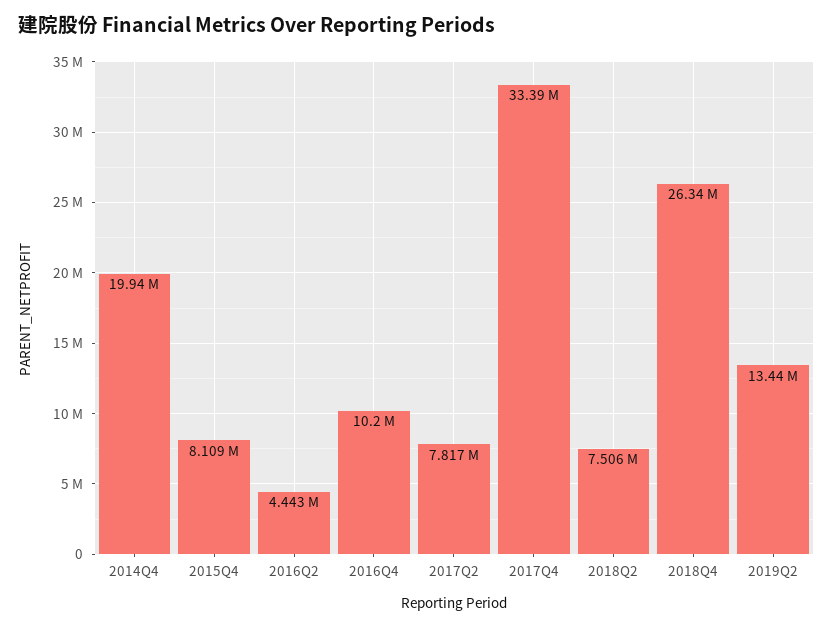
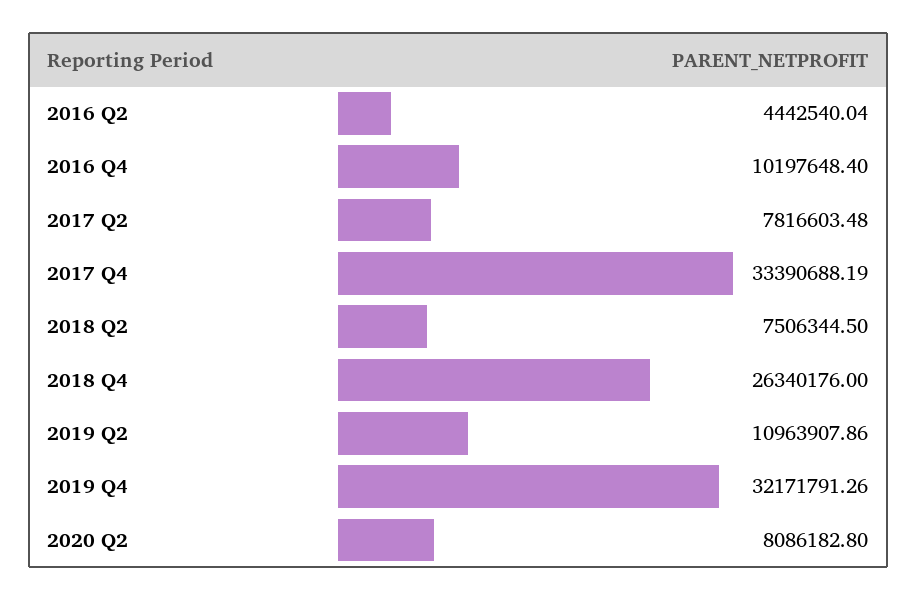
2014Q4: 19940000 -> none
2015Q4: 8109000 -> none
2019Q2: 13440000 -> 10963907.86
2019 Q4: none -> 32171791.26
2020 Q2: none -> 8086182.8

